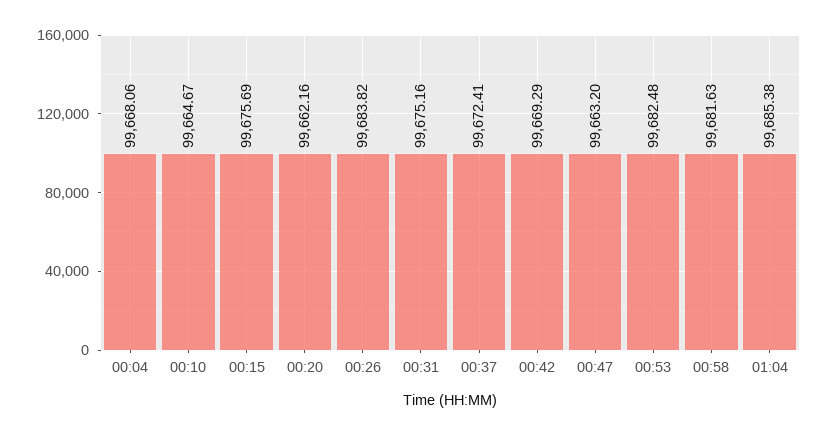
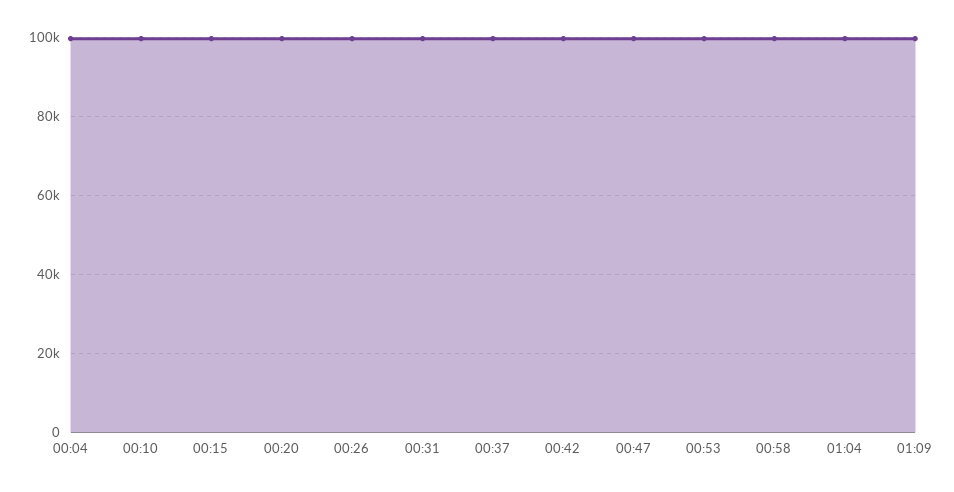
01:09: none -> 100000

